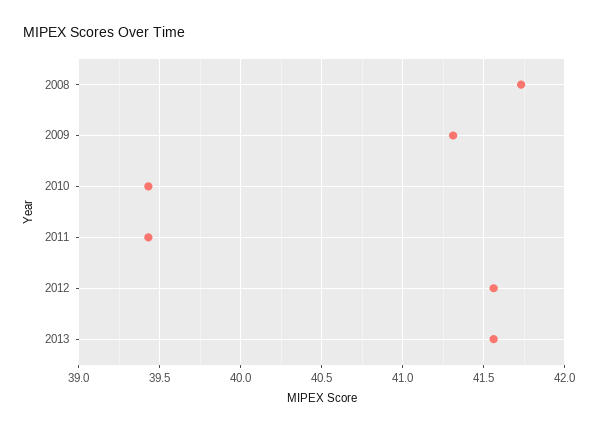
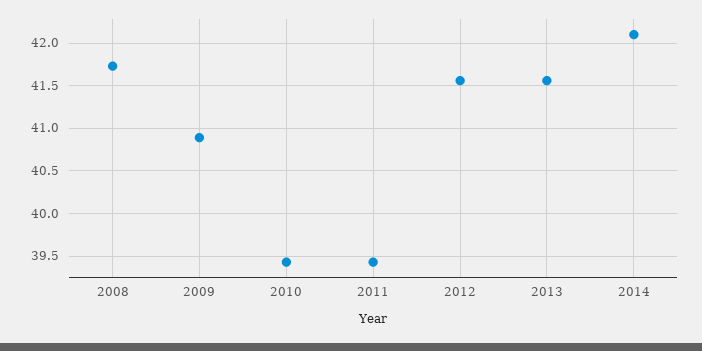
2009: 41.3 -> 40.9
2014: none -> 42.1

